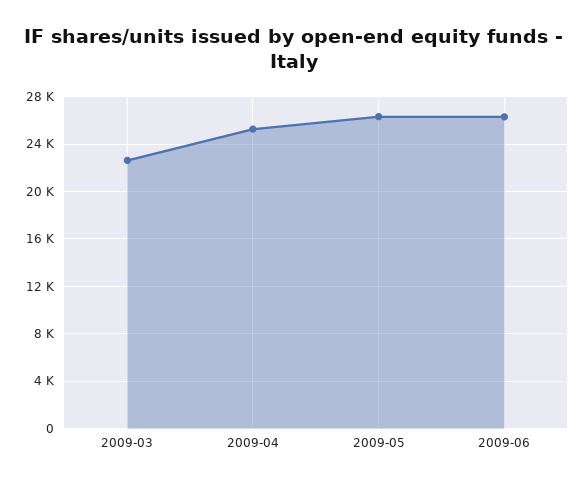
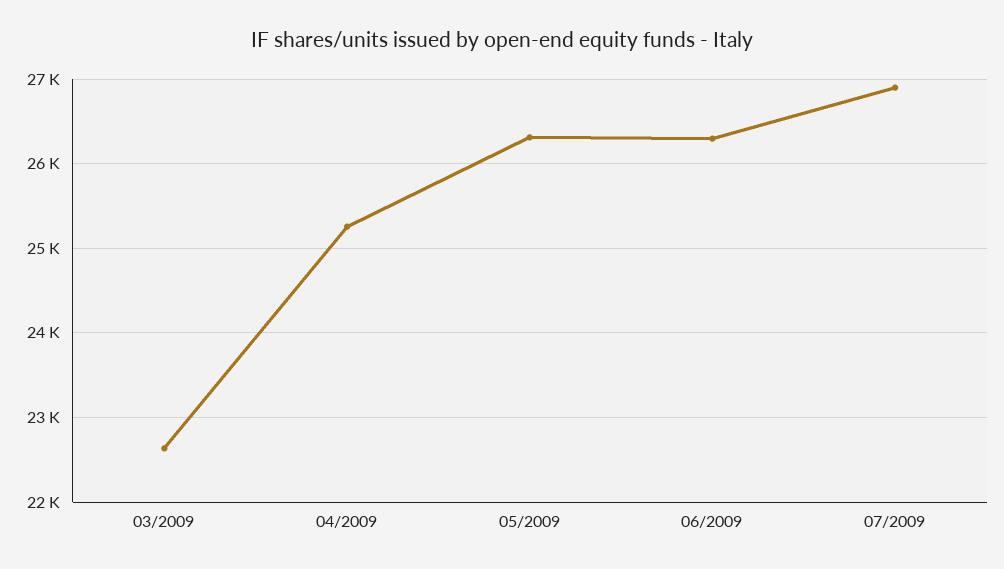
07/2009: none -> 26900

